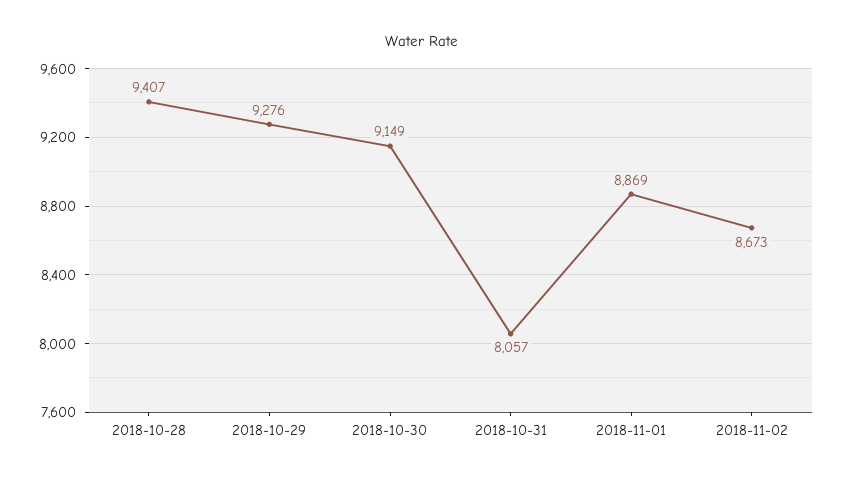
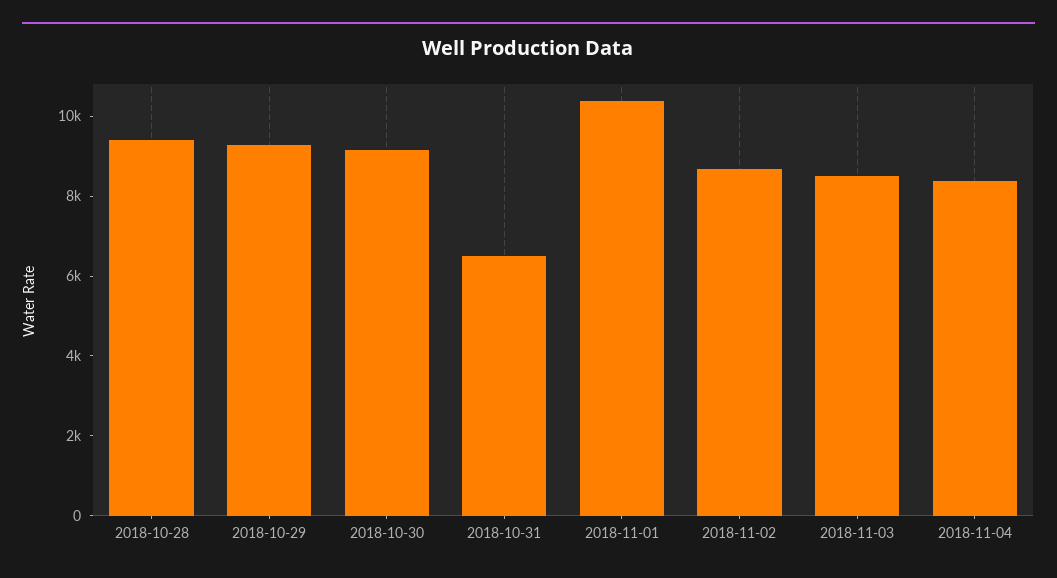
2018-10-31: 8057 -> 6500
2018-11-01: 8869 -> 10500
2018-11-03: none -> 8500
2018-11-04: none -> 8500

